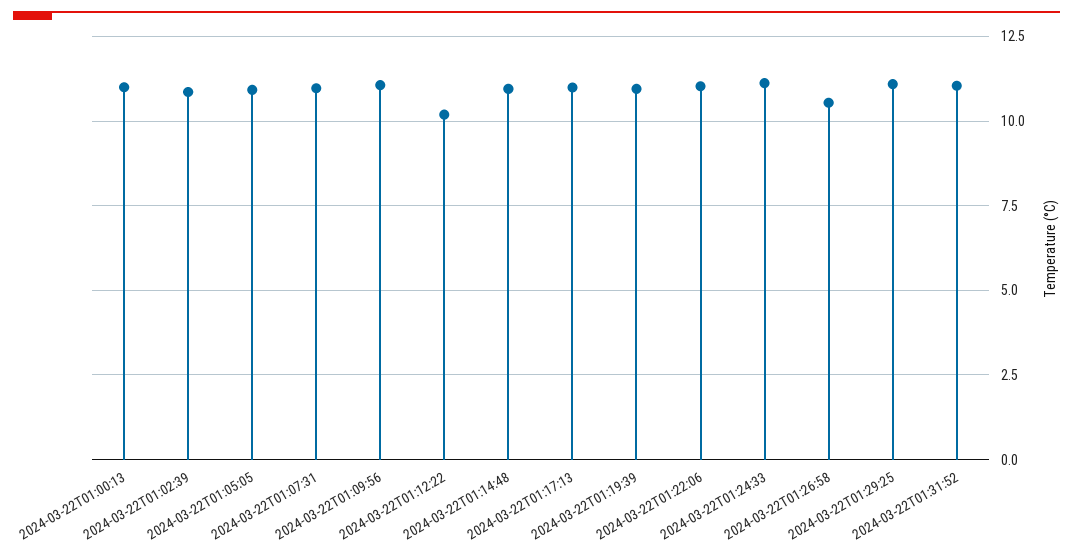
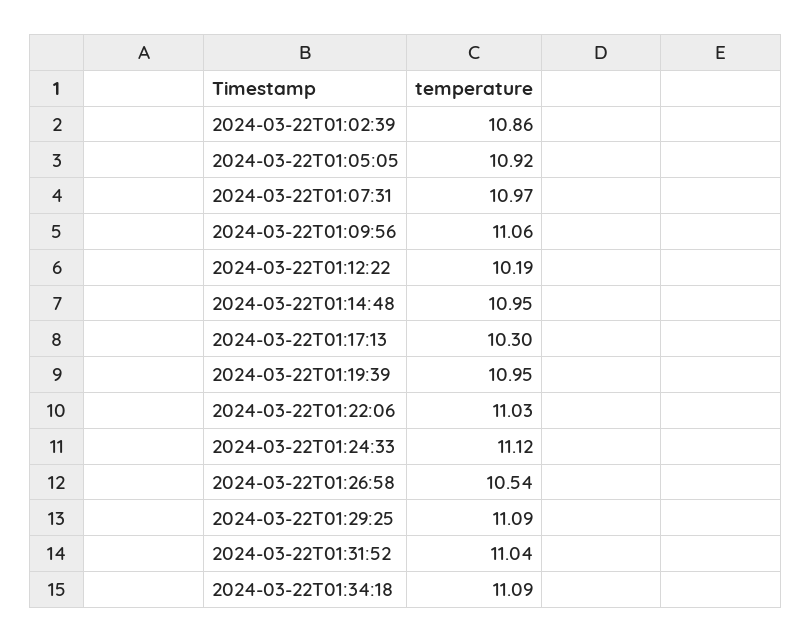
2024-03-22T01:00:13: 11 -> none
2024-03-22T01:17:13: 11 -> 10.3
2024-03-22T01:34:18: none -> 11.09

